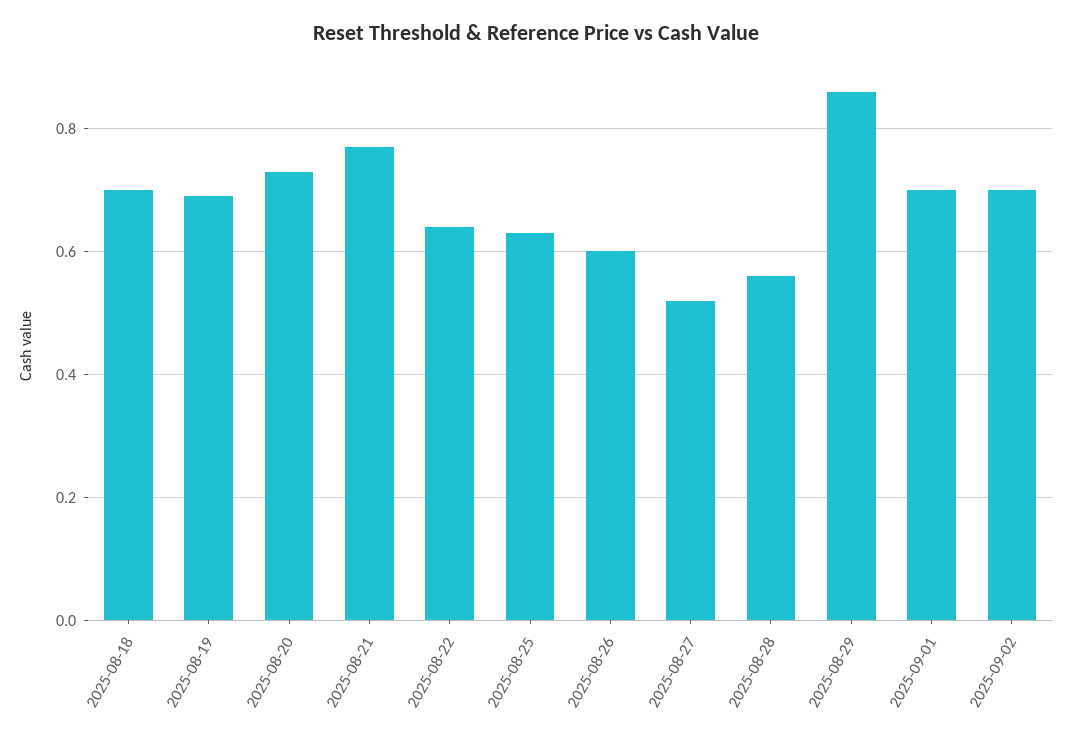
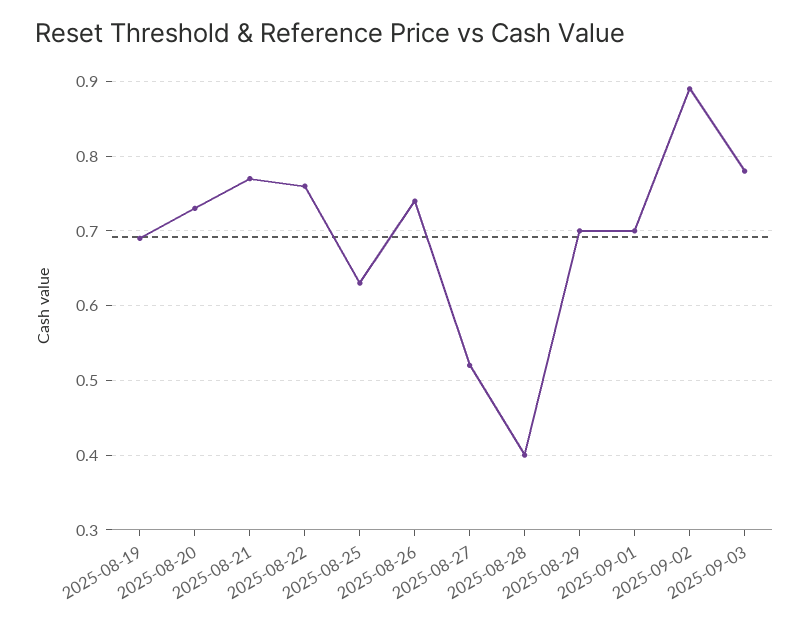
2025-08-18: 0.7 -> none
2025-08-22: 0.65 -> 0.76
2025-08-26: 0.6 -> 0.74
2025-08-28: 0.55 -> 0.4
2025-08-29: 0.85 -> 0.7
2025-09-02: 0.7 -> 0.89
2025-09-03: none -> 0.78

